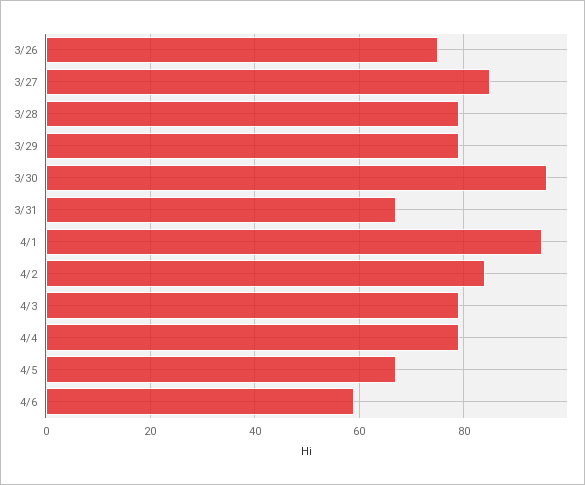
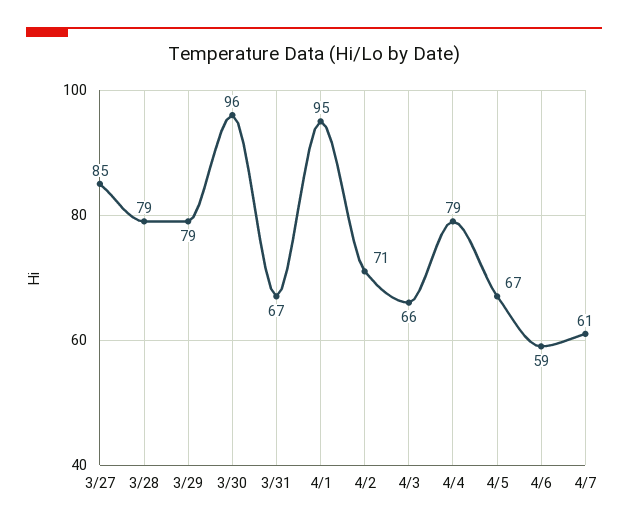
3/26: 75 -> none
4/2: 85 -> 71
4/3: 80 -> 66
4/7: none -> 61

